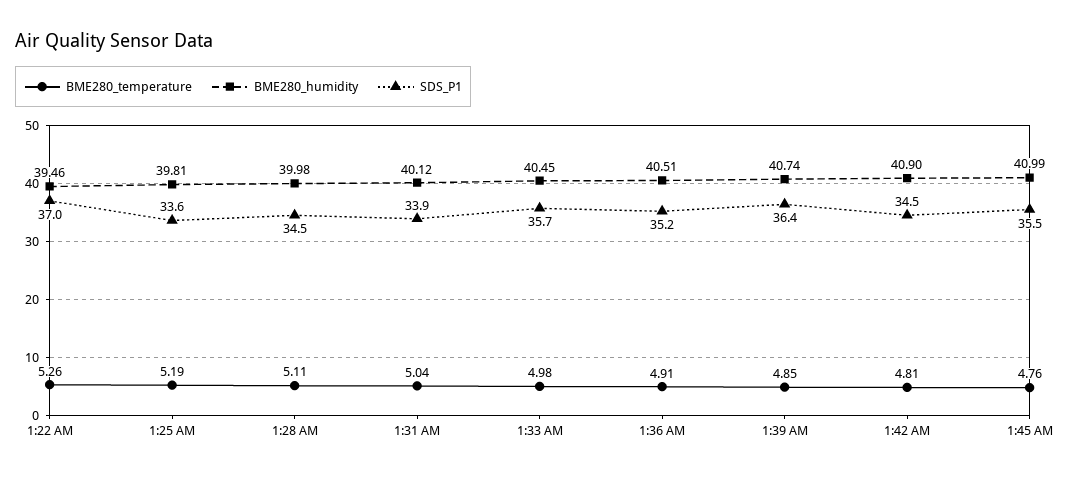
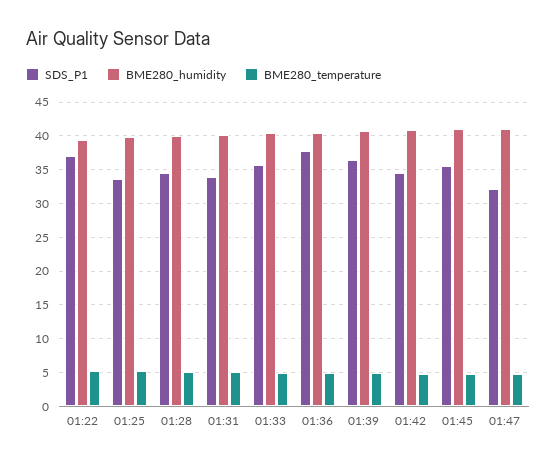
SDS_P1, 1:36 AM: 35.2 -> 38
SDS_P1, 01:47: none -> 32
BME280_humidity, 01:47: none -> 41
BME280_temperature, 01:47: none -> 5

